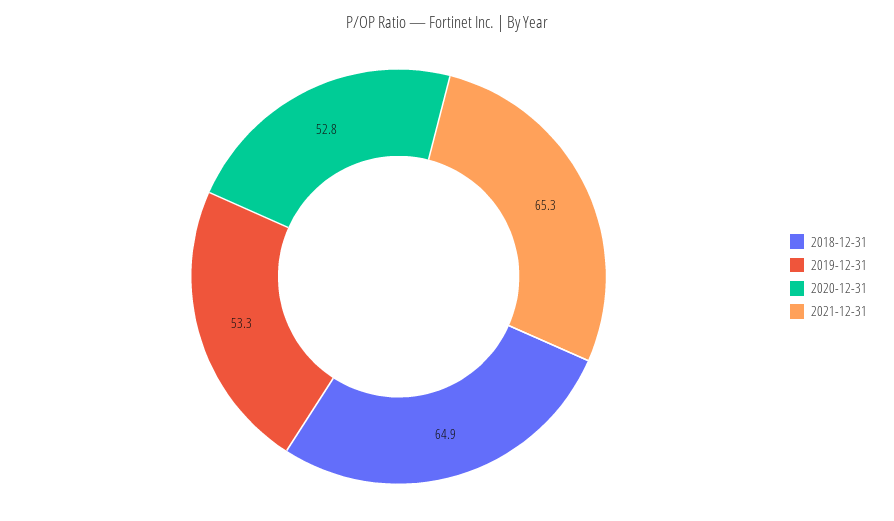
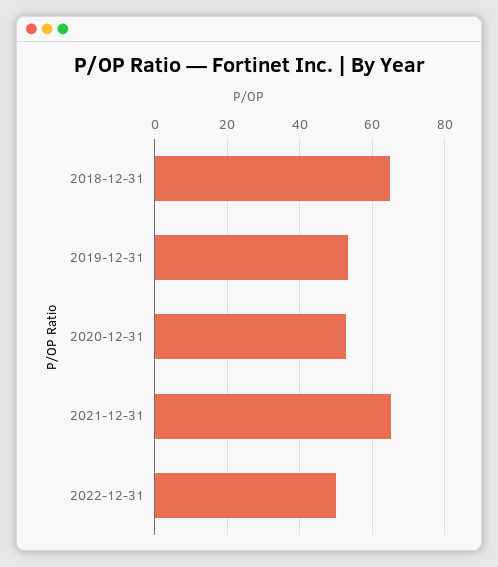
2022-12-31: none -> 50

